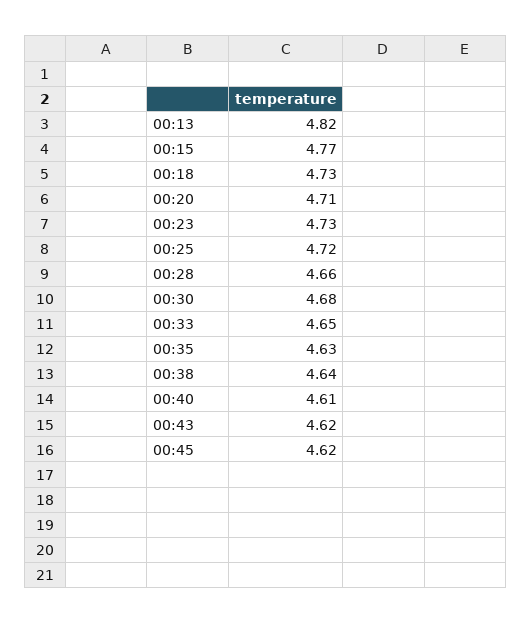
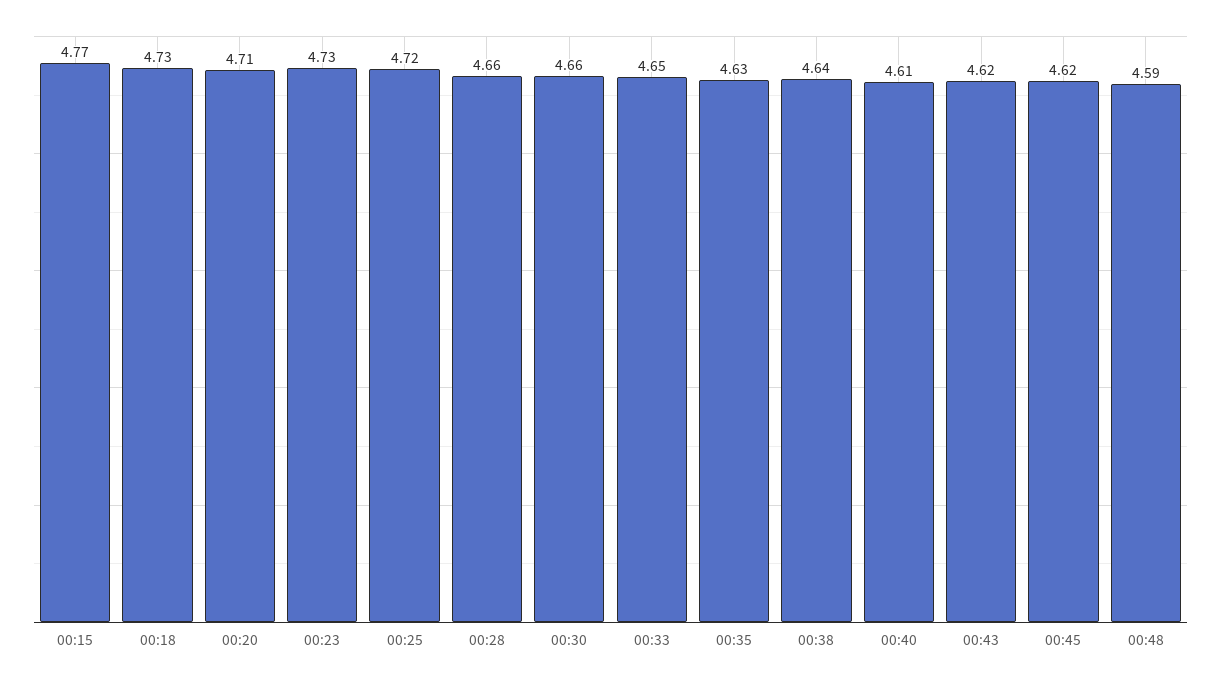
00:13: 4.82 -> none
00:30: 4.68 -> 4.66
00:48: none -> 4.59

